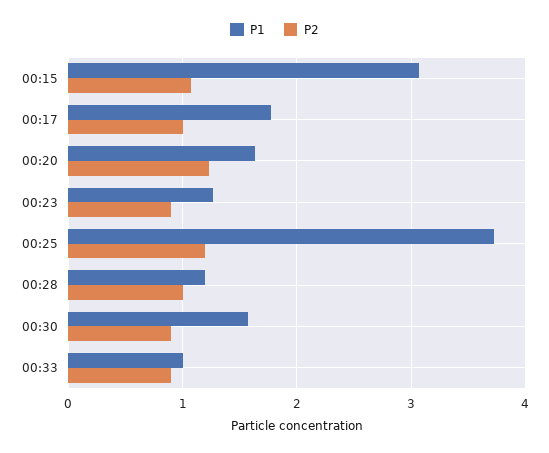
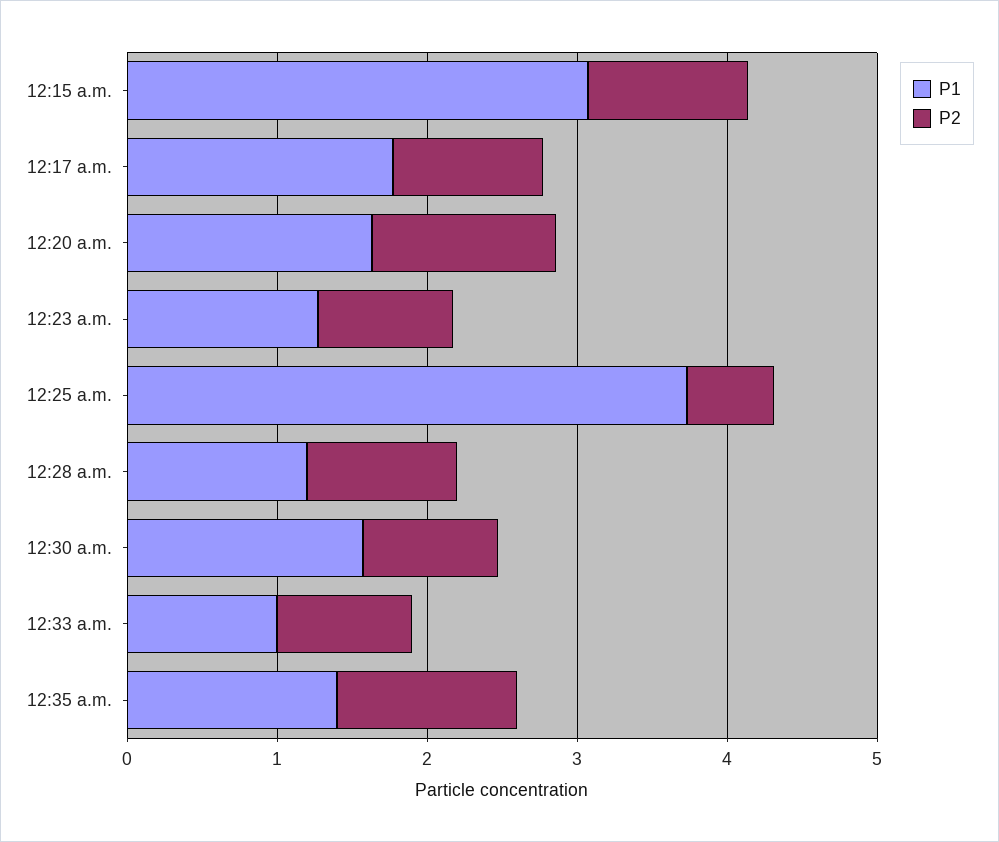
P2, 00:25: 1.2 -> 0.6
P1, 12:35 a.m.: none -> 1.4
P2, 12:35 a.m.: none -> 1.2

